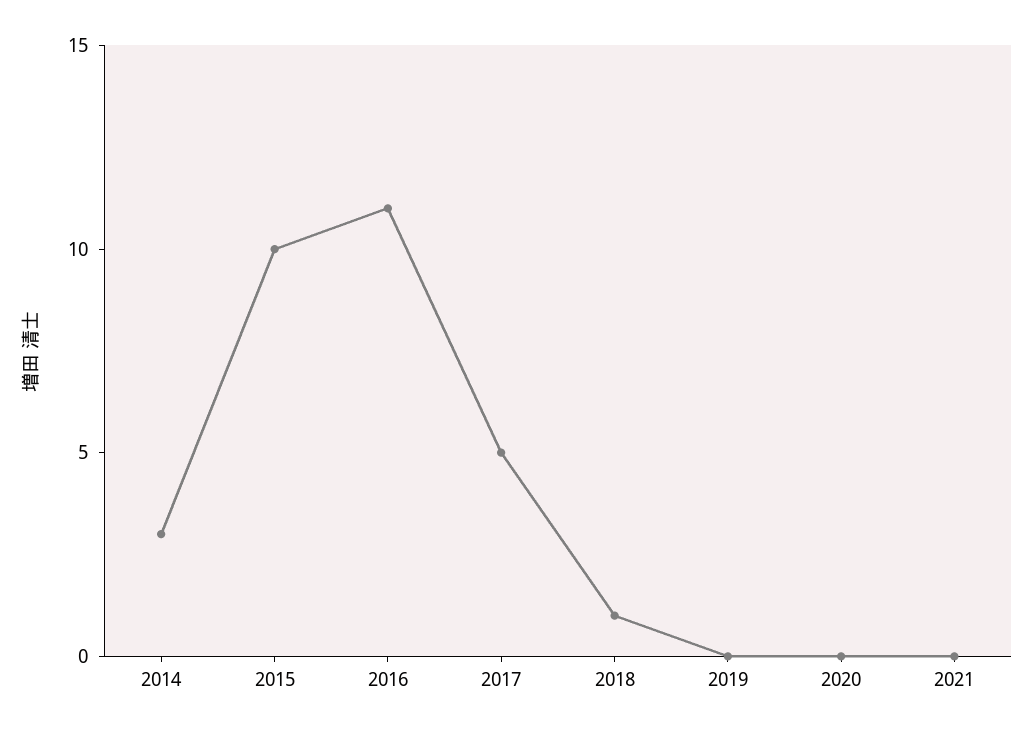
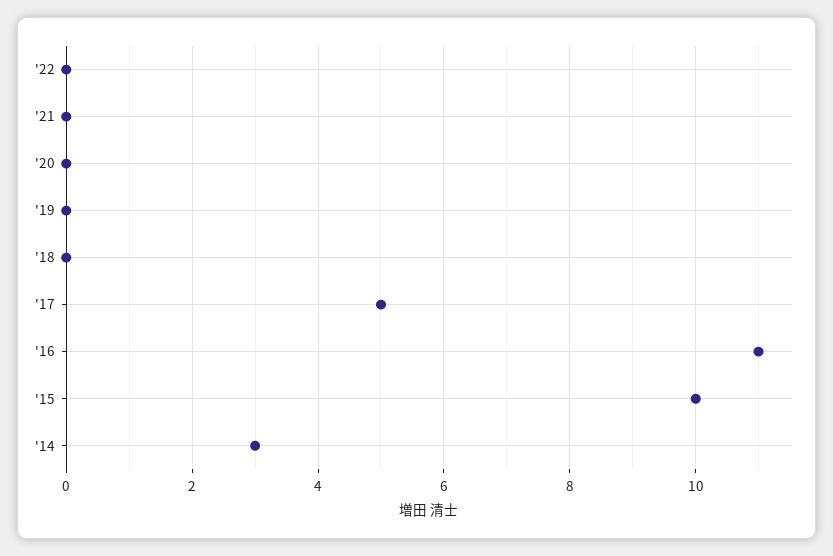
2018: 1 -> 0
'22: none -> 0

